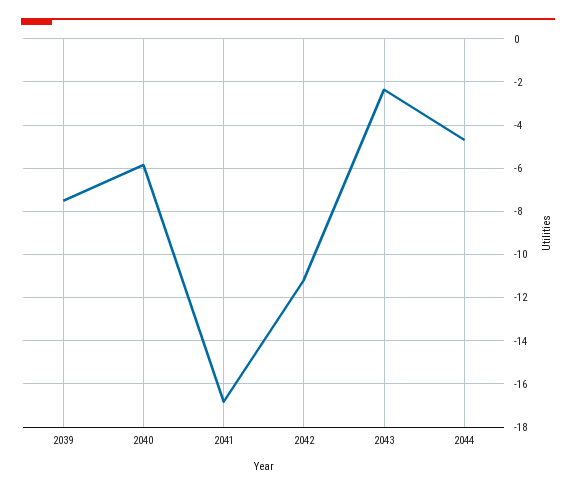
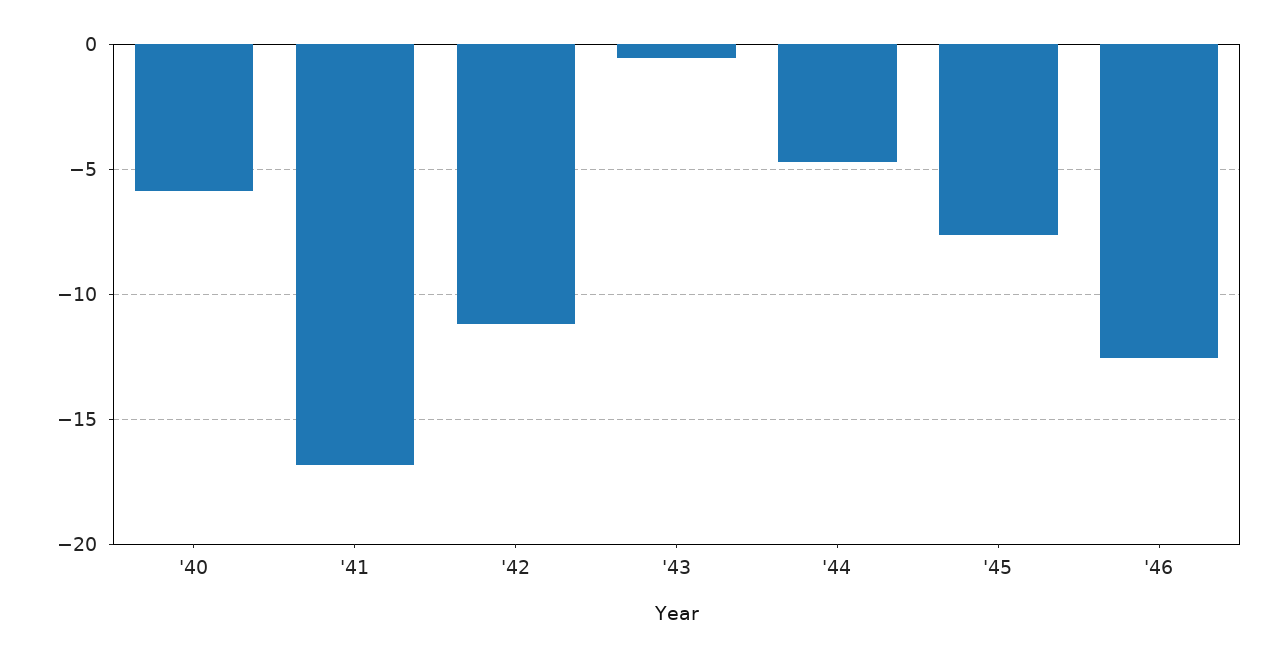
2039: -7.5 -> none
2043: -2.5 -> -0.5
'45: none -> -7.5
'46: none -> -12.5

